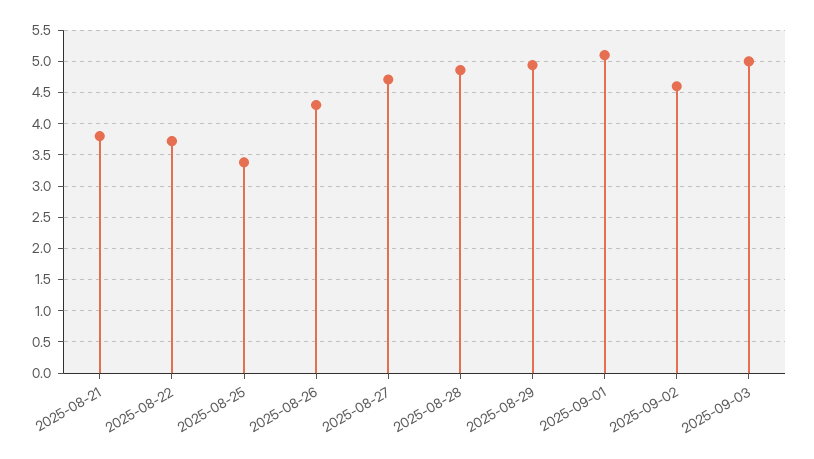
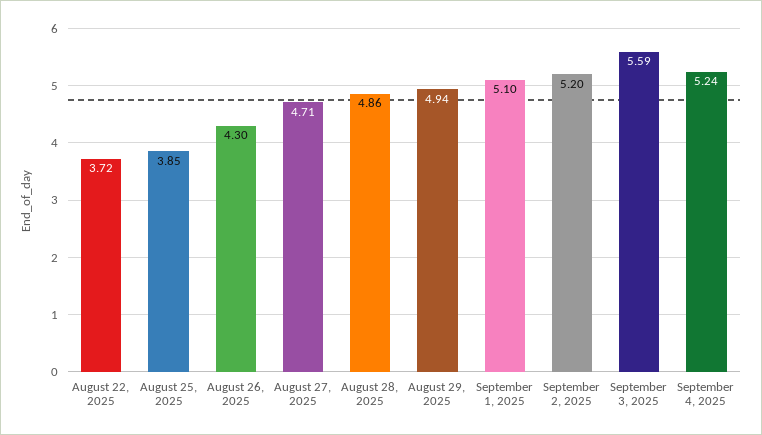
2025-08-21: 3.8 -> none
2025-08-25: 3.4 -> 3.85
2025-09-02: 4.6 -> 5.2
2025-09-03: 5 -> 5.59
September 4, 2025: none -> 5.24

